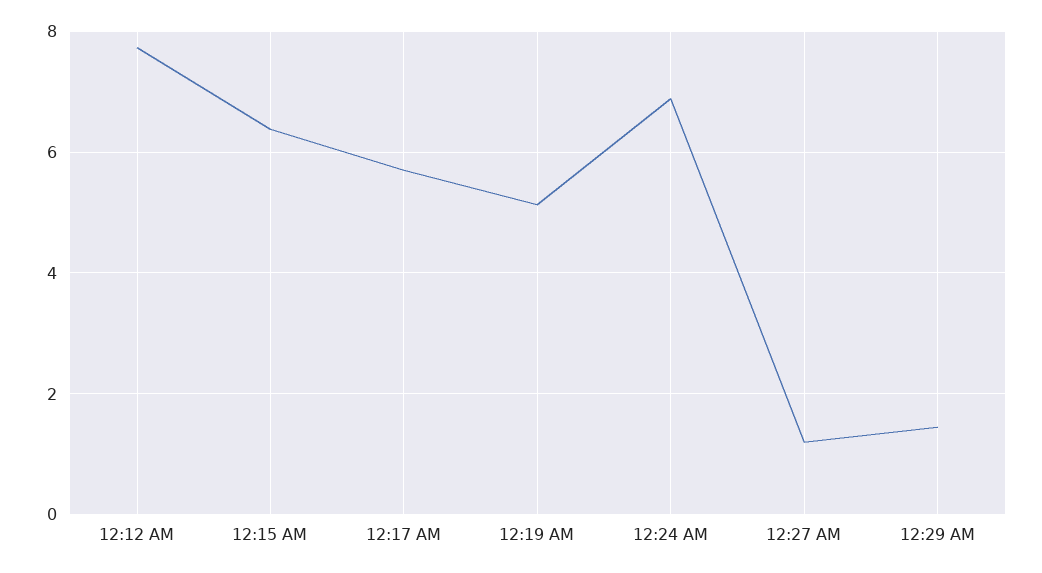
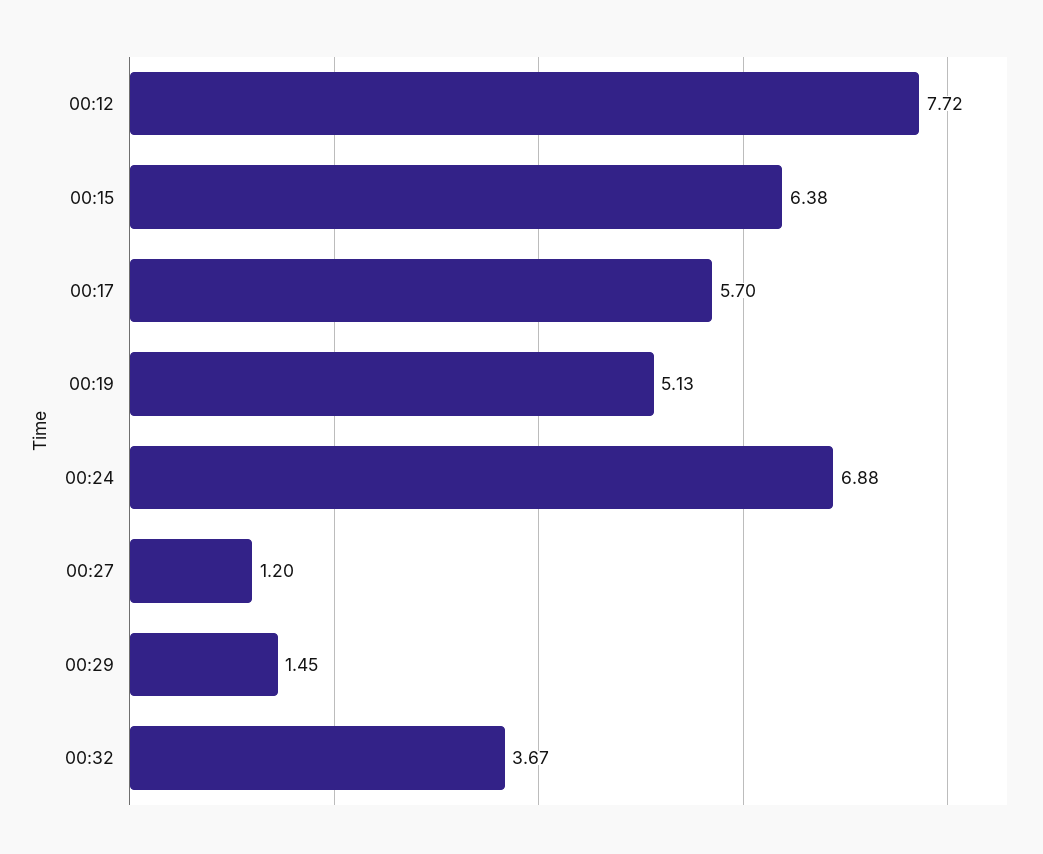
00:32: none -> 3.67

